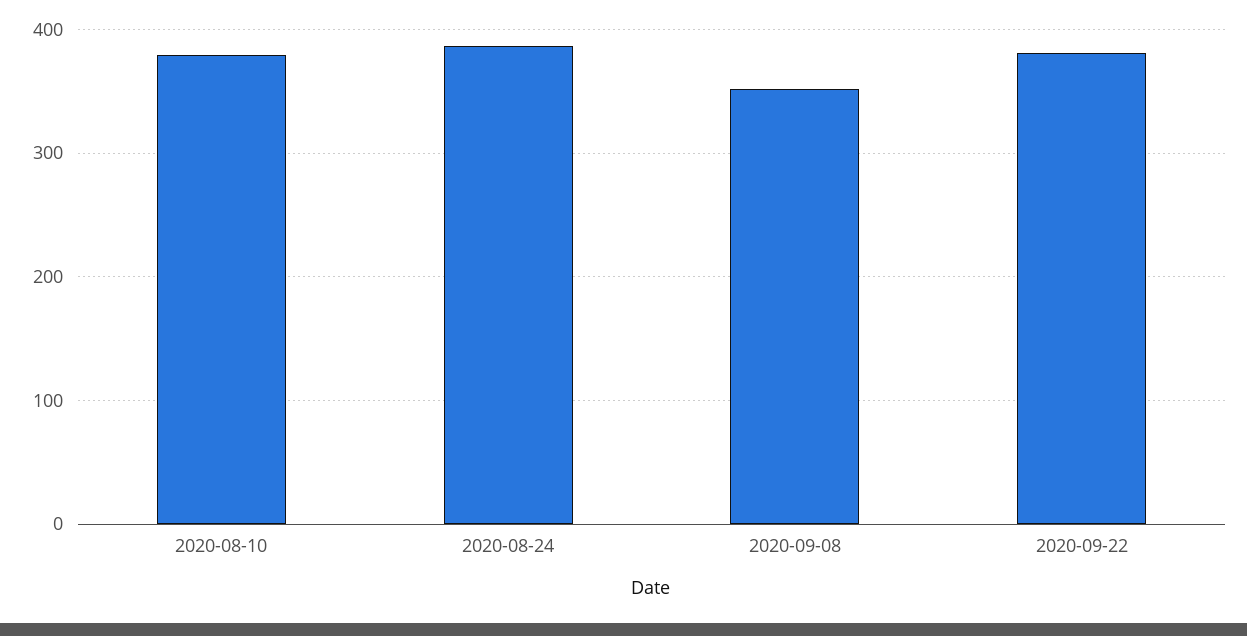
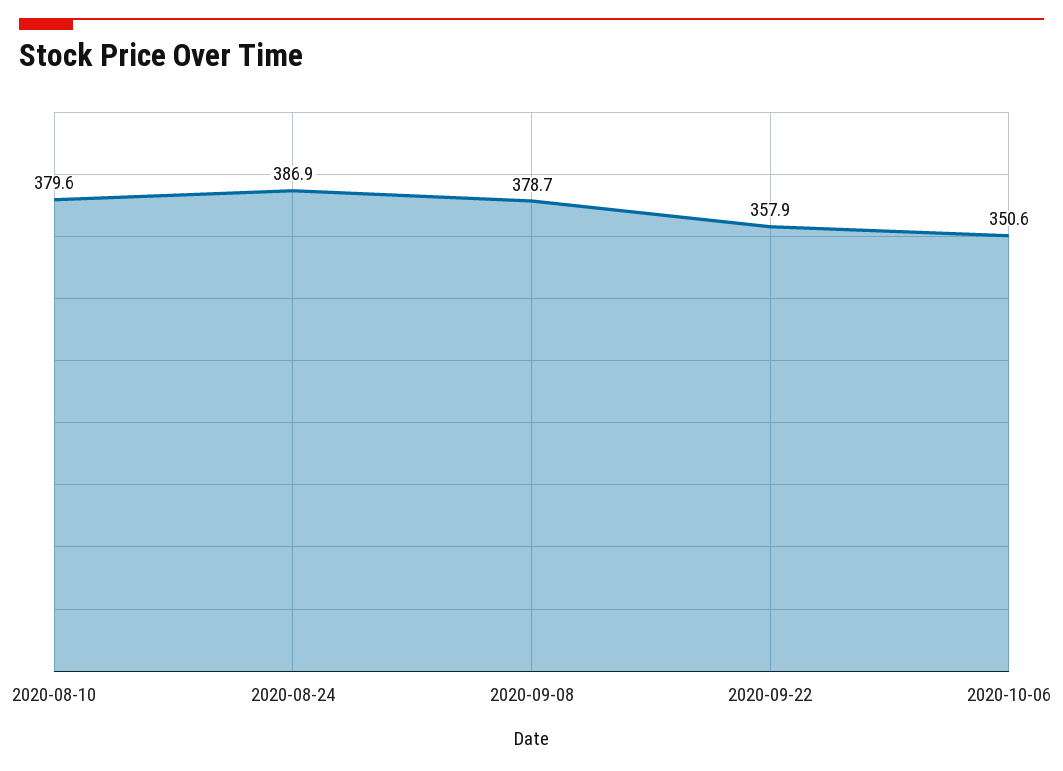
2020-09-08: 350 -> 378.7
2020-09-22: 380 -> 357.9
2020-10-06: none -> 350.6

